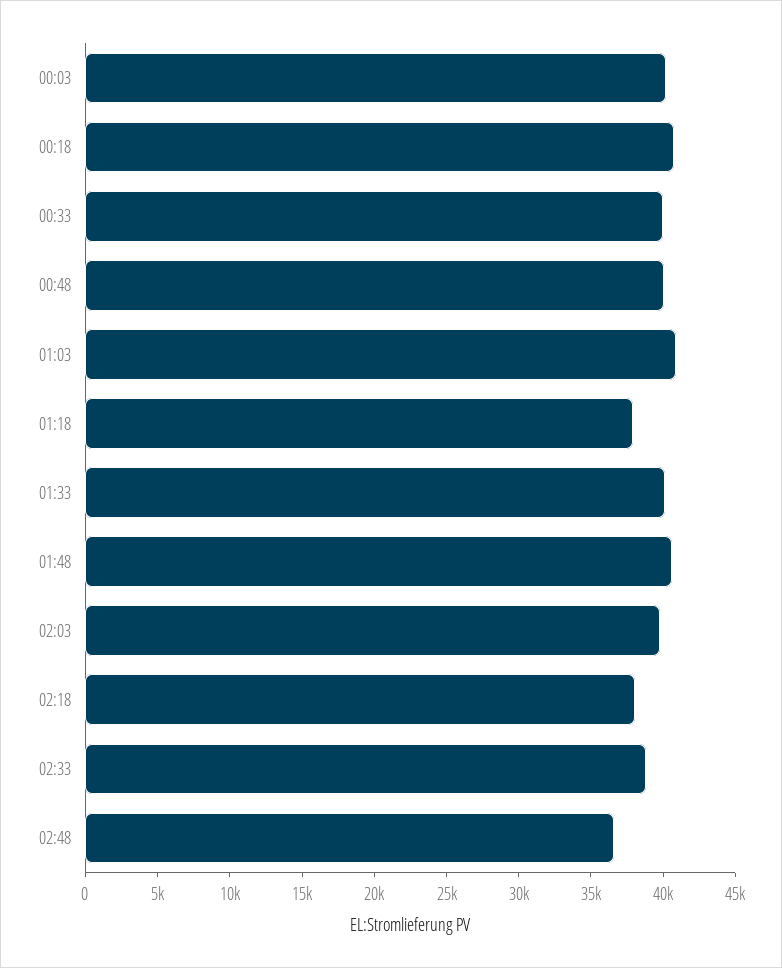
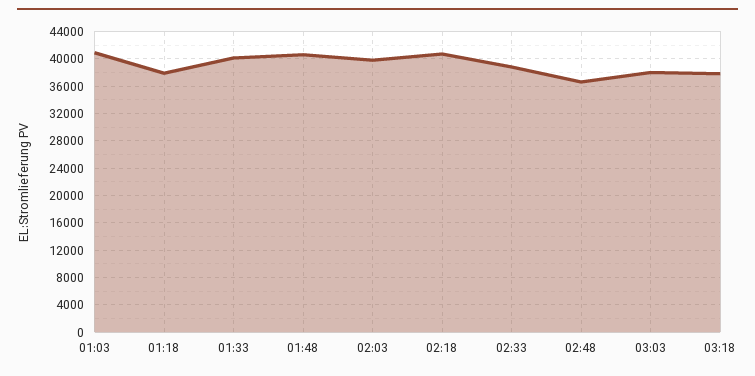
00:03: 40000 -> none
00:18: 41000 -> none
00:33: 40000 -> none
00:48: 40000 -> none
02:18: 38000 -> 41000
03:03: none -> 38000
03:18: none -> 38000

